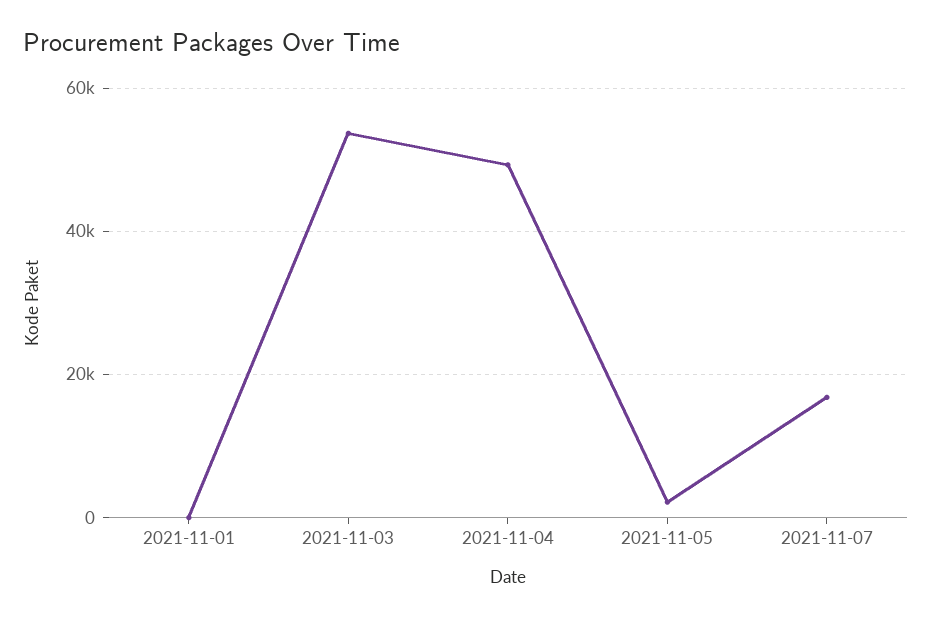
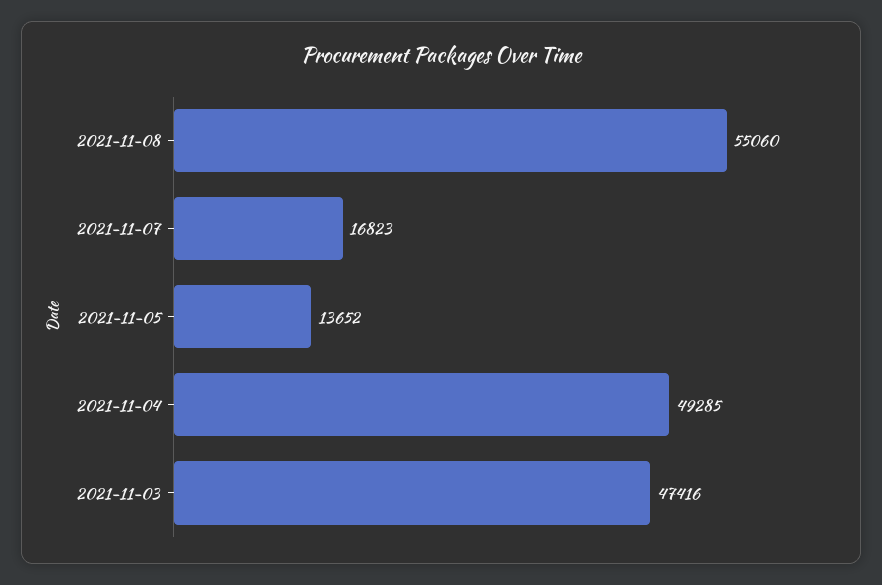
2021-11-01: 0 -> none
2021-11-03: 54000 -> 47416
2021-11-05: 2000 -> 13652
2021-11-08: none -> 55060

